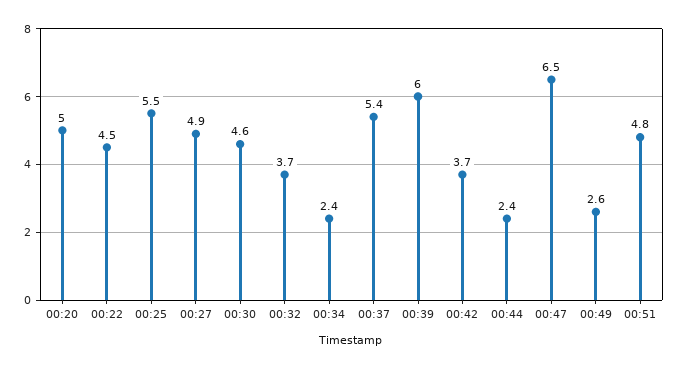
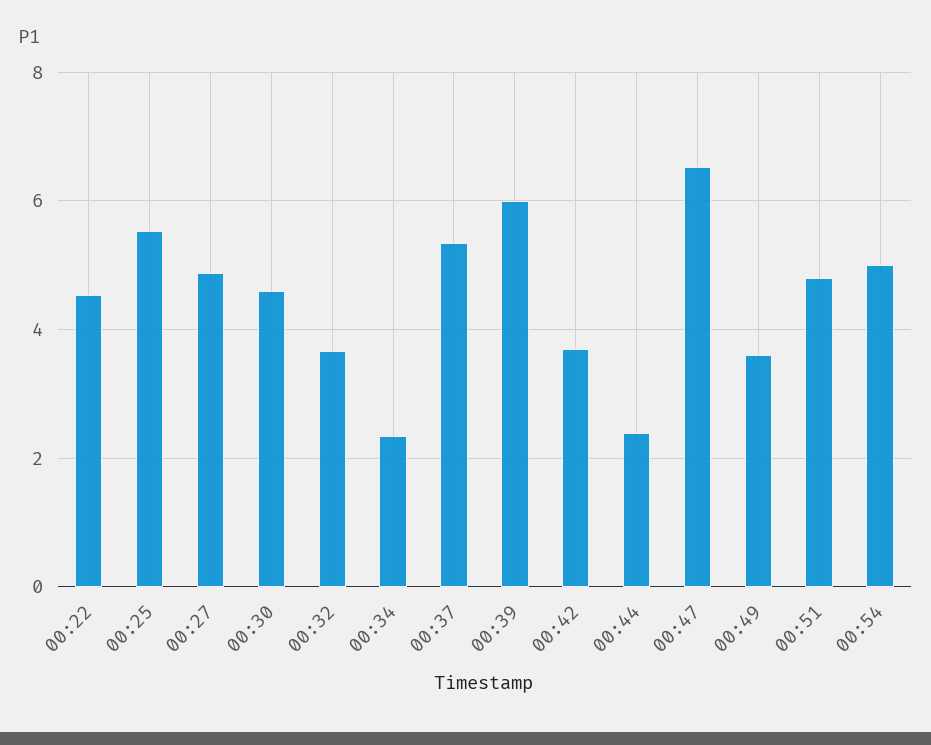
00:20: 5 -> none
00:49: 2.6 -> 3.6
00:54: none -> 5

